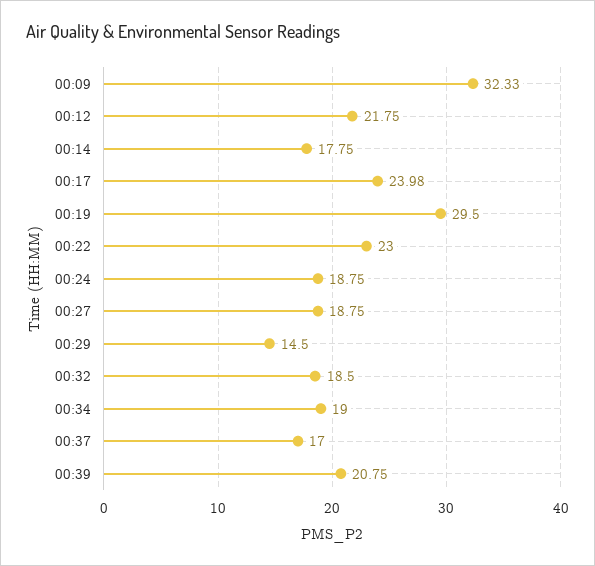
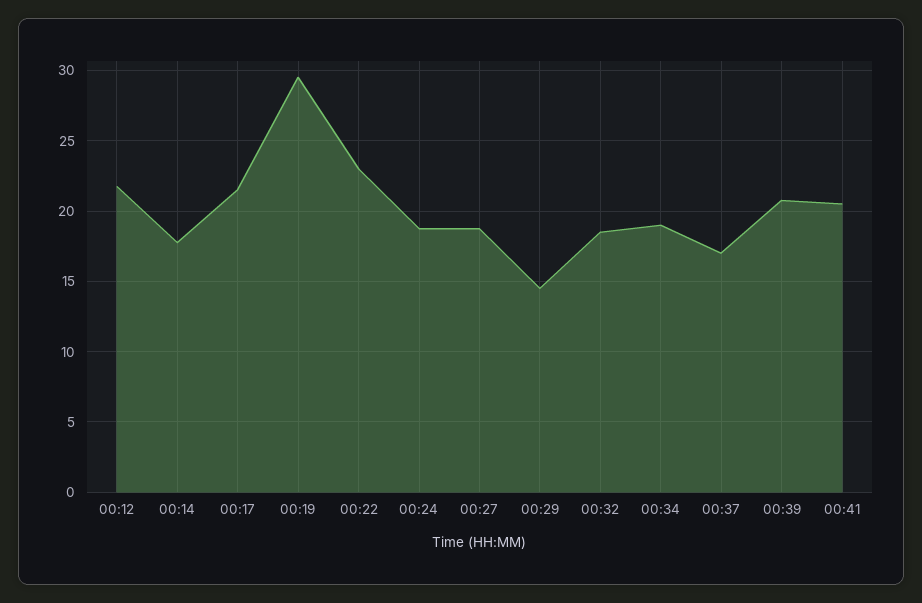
00:09: 32.33 -> none
00:17: 23.98 -> 21.5
00:41: none -> 20.5

